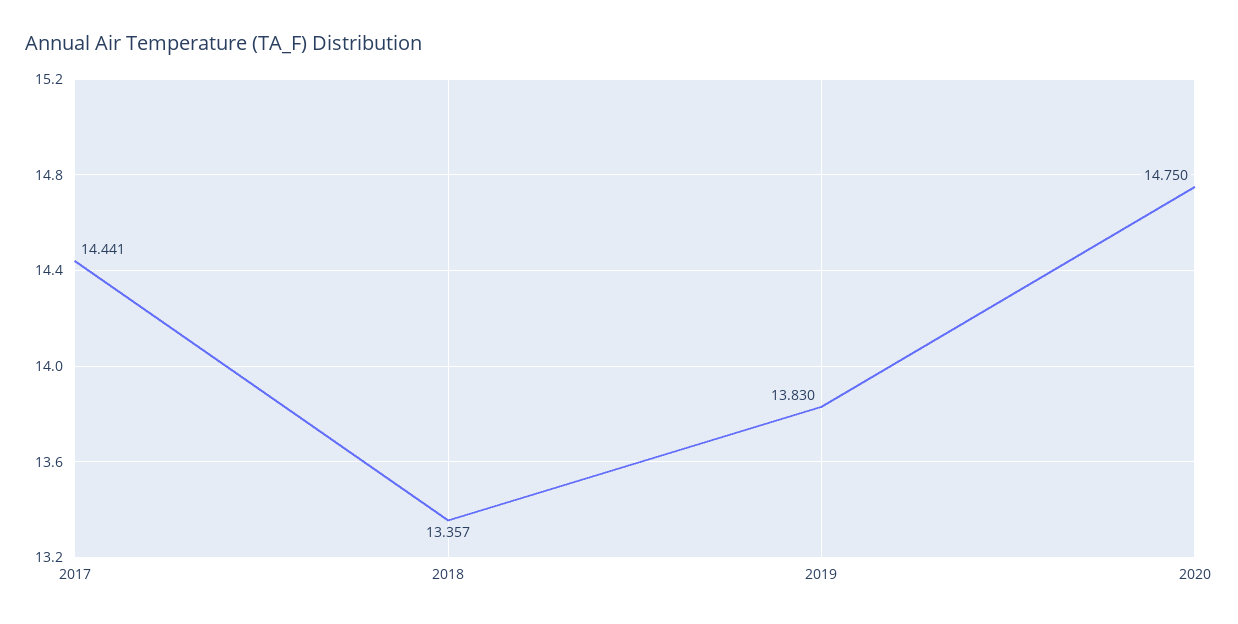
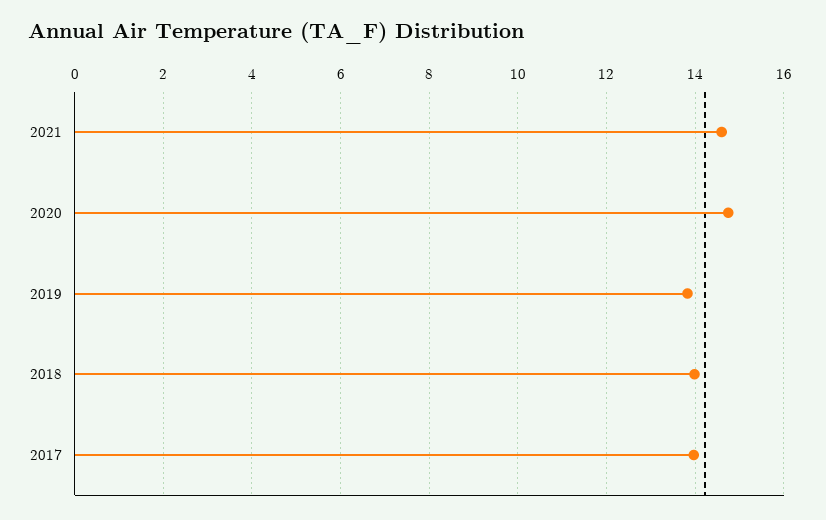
2017: 14.441 -> 14
2018: 13.357 -> 14
2021: none -> 14.6

